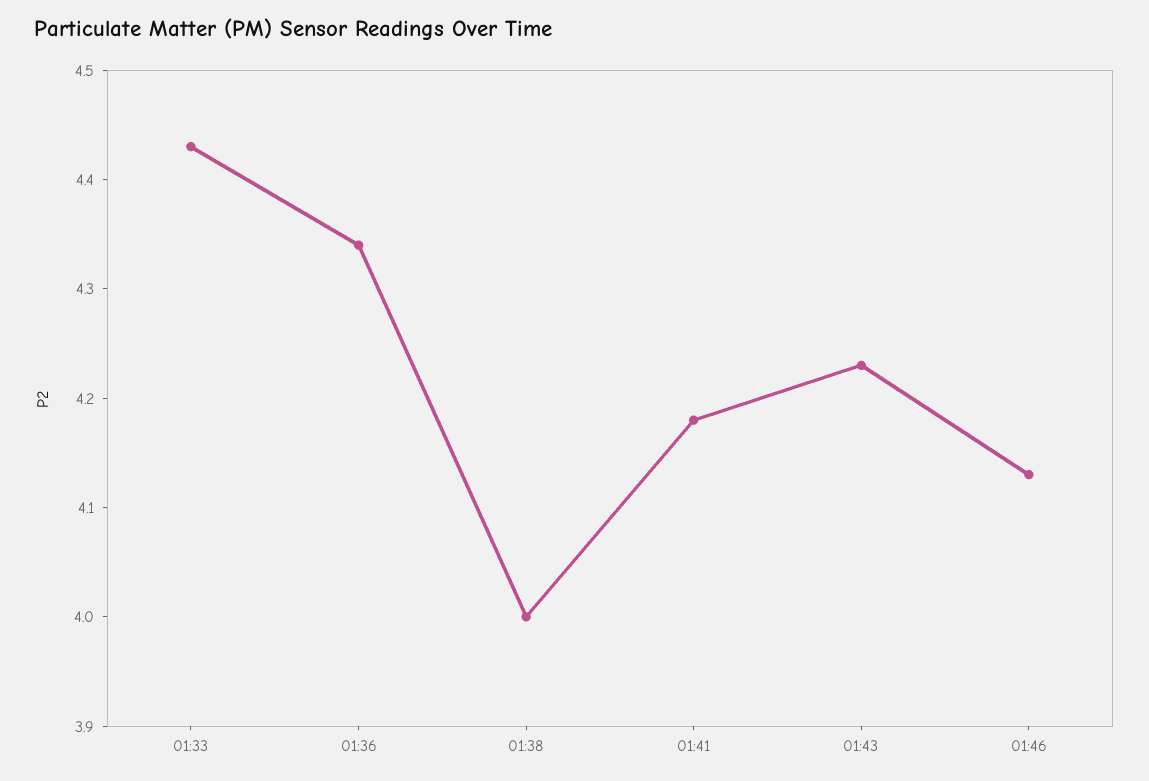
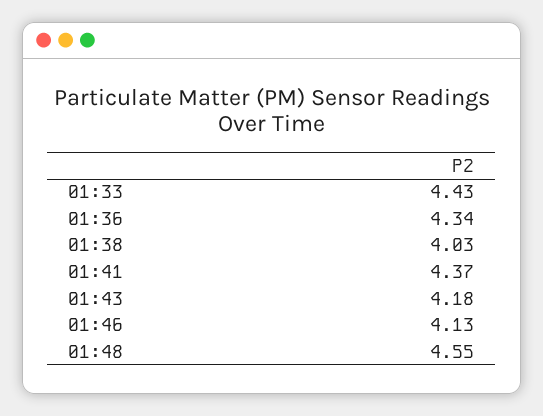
01:38: 4 -> 4.03
01:41: 4.18 -> 4.37
01:43: 4.23 -> 4.18
01:48: none -> 4.55

